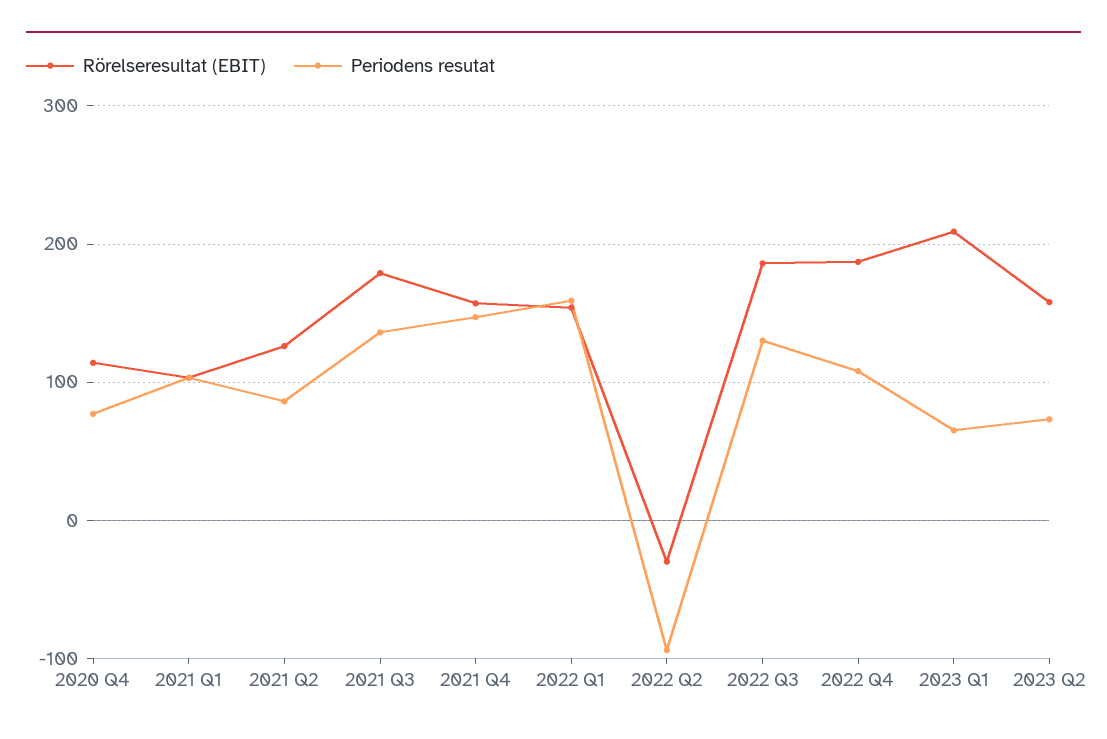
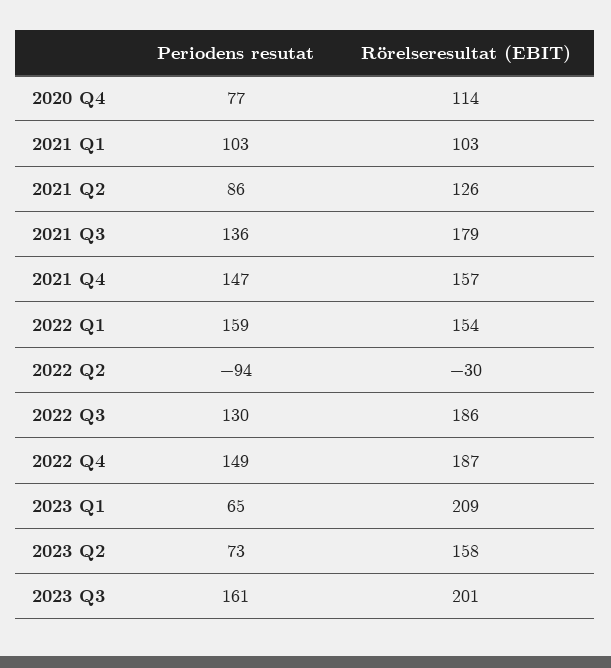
Periodens resutat, 2022 Q4: 110 -> 149
Periodens resutat, 2023 Q3: none -> 161
Rörelseresultat (EBIT), 2023 Q3: none -> 201

